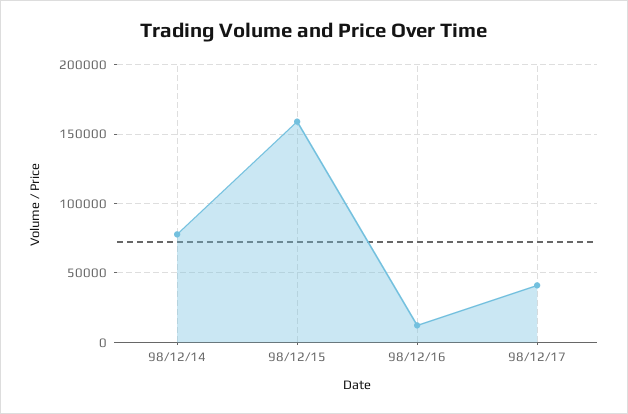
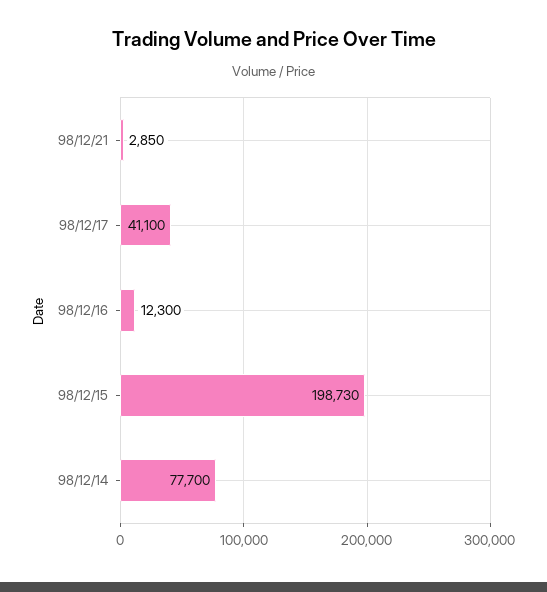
98/12/15: 160000 -> 198730
98/12/21: none -> 2850

